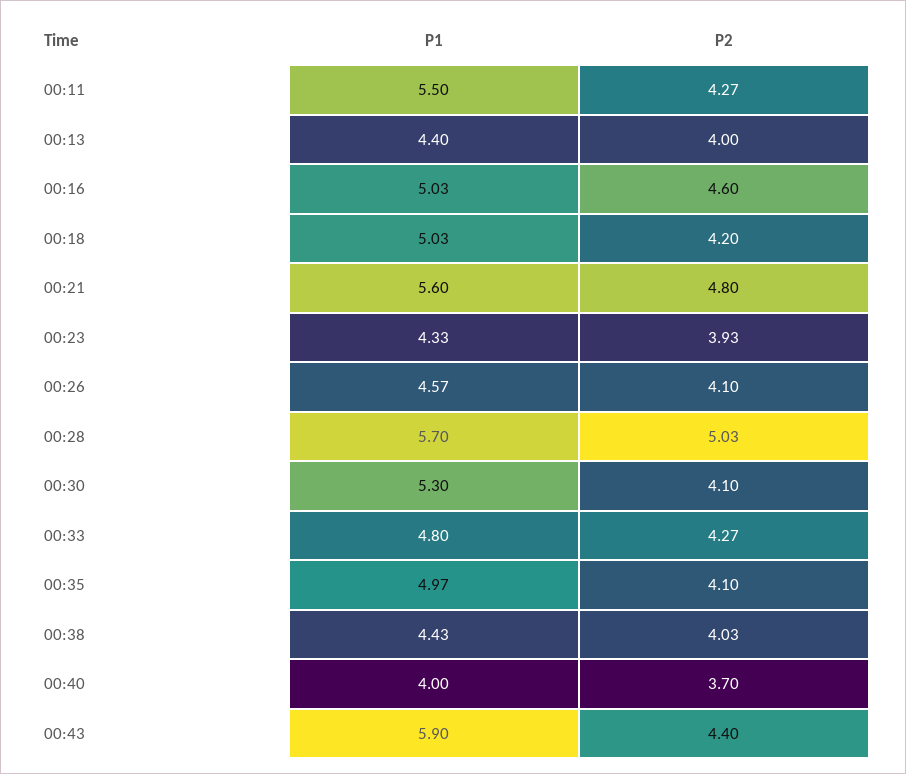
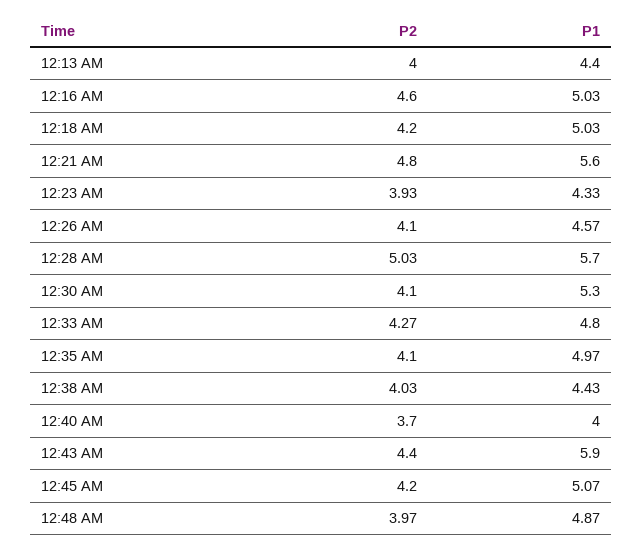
P1, 00:11: 5.5 -> none
P2, 00:11: 4.27 -> none
P2, 12:45 AM: none -> 4.2
P1, 12:45 AM: none -> 5.07
P2, 12:48 AM: none -> 3.97
P1, 12:48 AM: none -> 4.87

